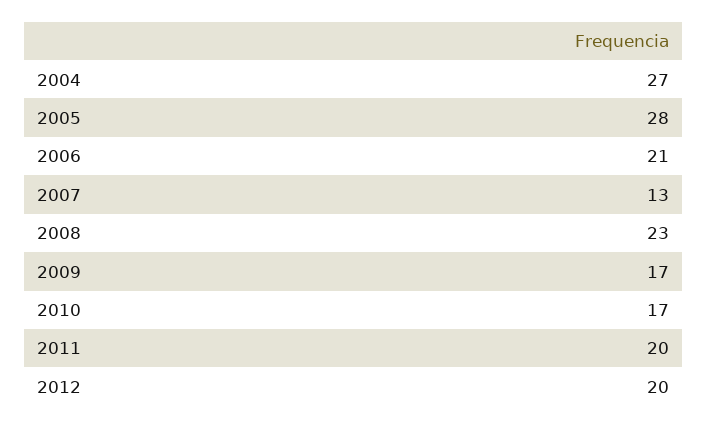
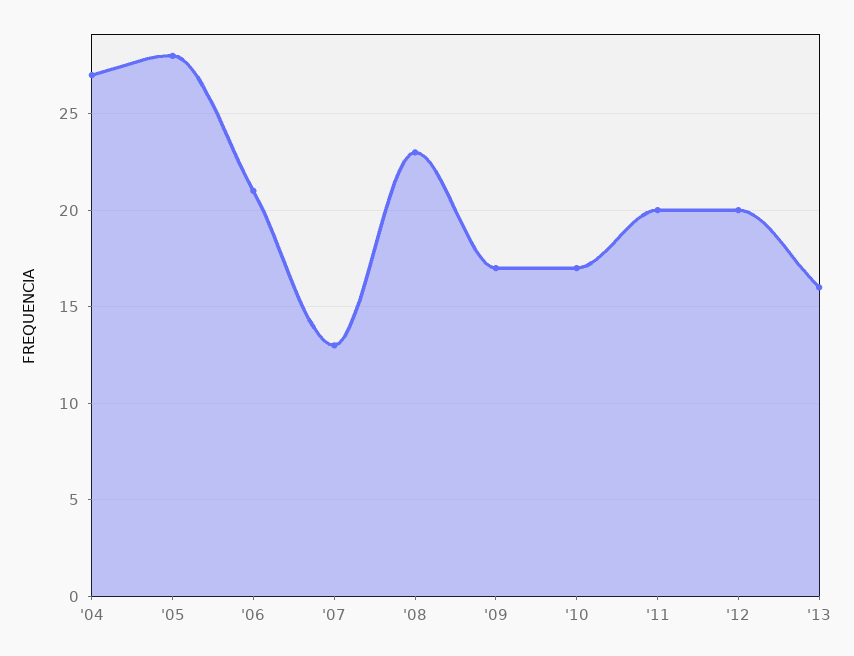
'13: none -> 16

